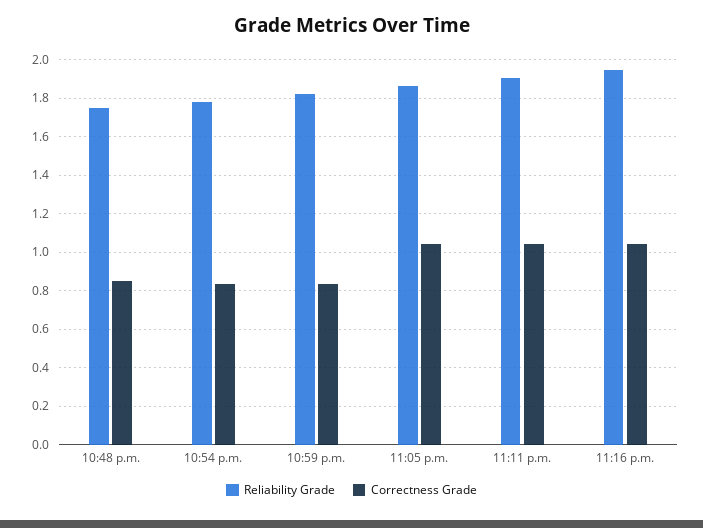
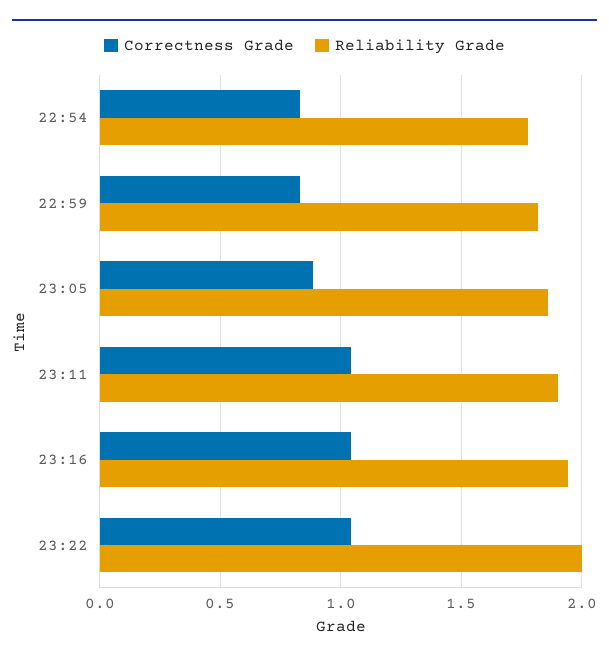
Reliability Grade, 10:48 p.m.: 1.75 -> none
Correctness Grade, 10:48 p.m.: 0.85 -> none
Correctness Grade, 11:05 p.m.: 1.05 -> 0.9
Correctness Grade, 23:22: none -> 1.05
Reliability Grade, 23:22: none -> 2

